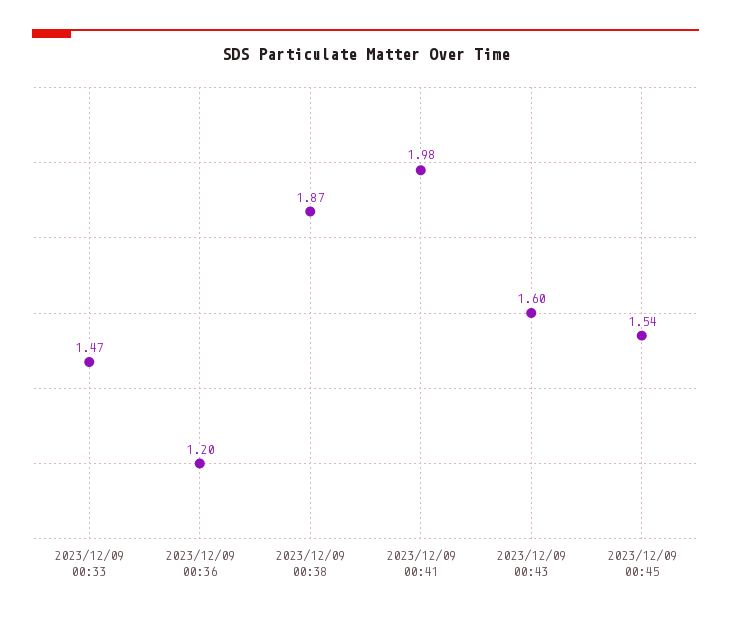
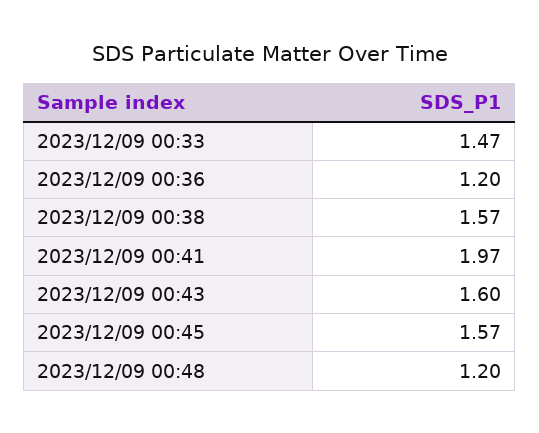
2023/12/09 00:38: 1.87 -> 1.57
2023/12/09 00:41: 1.98 -> 1.97
2023/12/09 00:45: 1.54 -> 1.57
2023/12/09 00:48: none -> 1.2

